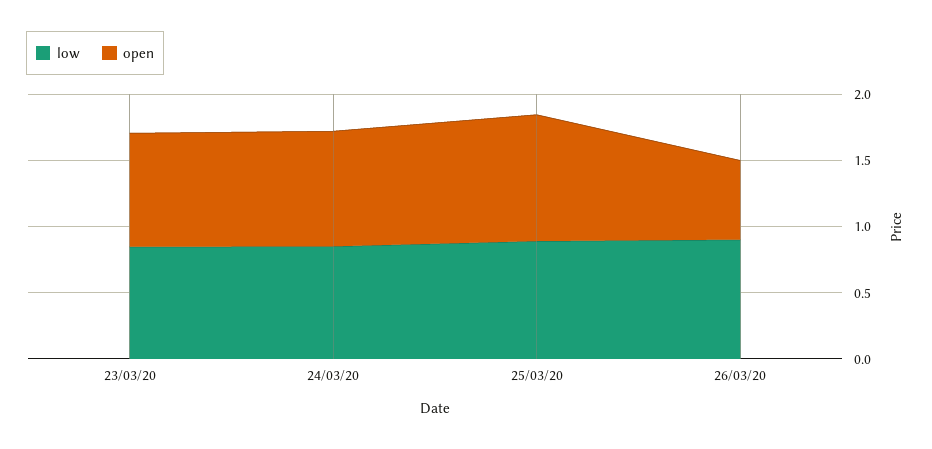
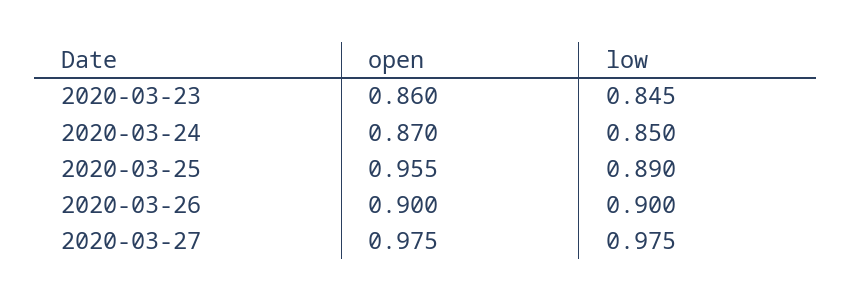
open, 26/03/20: 0.6 -> 0.9
open, 2020-03-27: none -> 0.975
low, 2020-03-27: none -> 0.975

